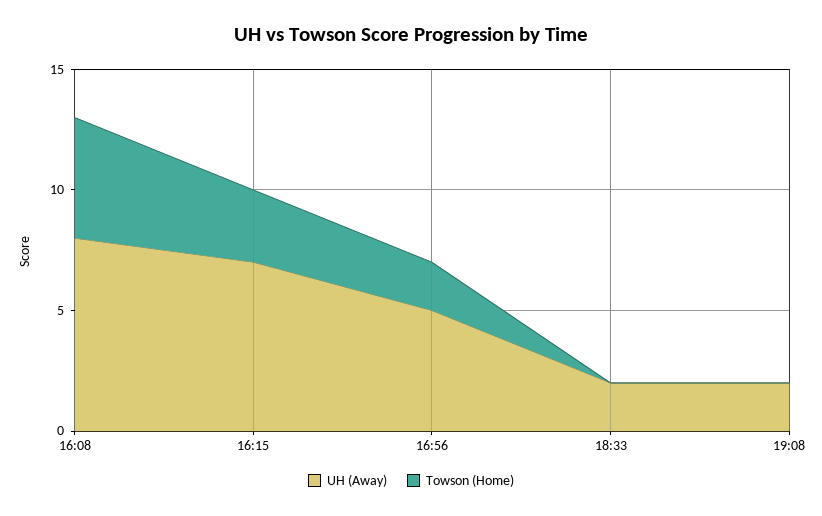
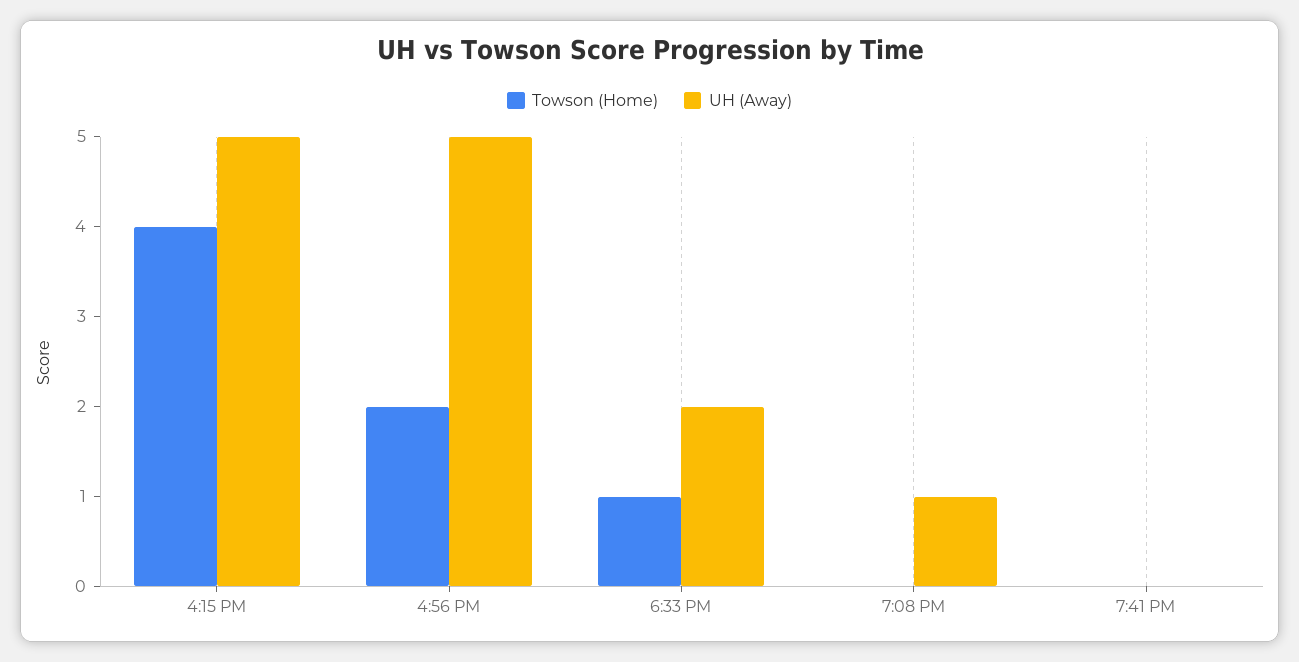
UH (Away), 16:08: 8 -> none
Towson (Home), 16:08: 5 -> none
UH (Away), 16:15: 7 -> 5
Towson (Home), 16:15: 3 -> 4
Towson (Home), 18:33: 0 -> 1
UH (Away), 19:08: 2 -> 1
Towson (Home), 7:41 PM: none -> 0
UH (Away), 7:41 PM: none -> 0

